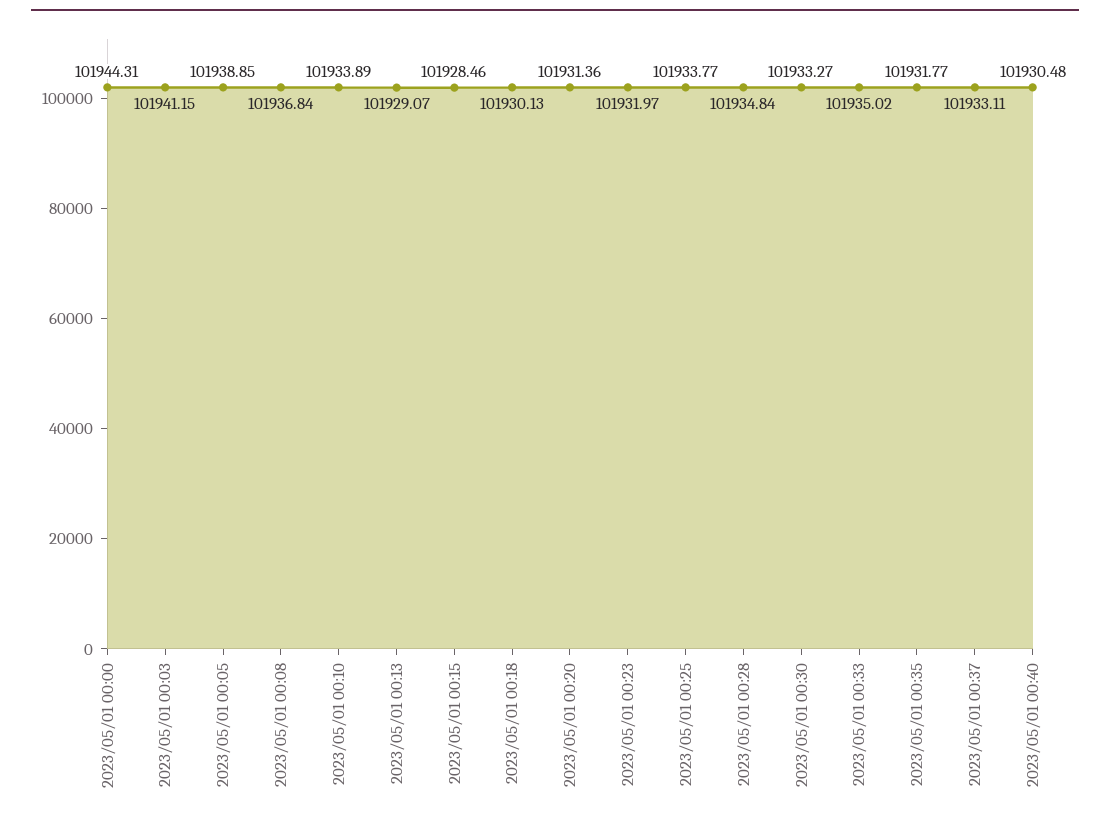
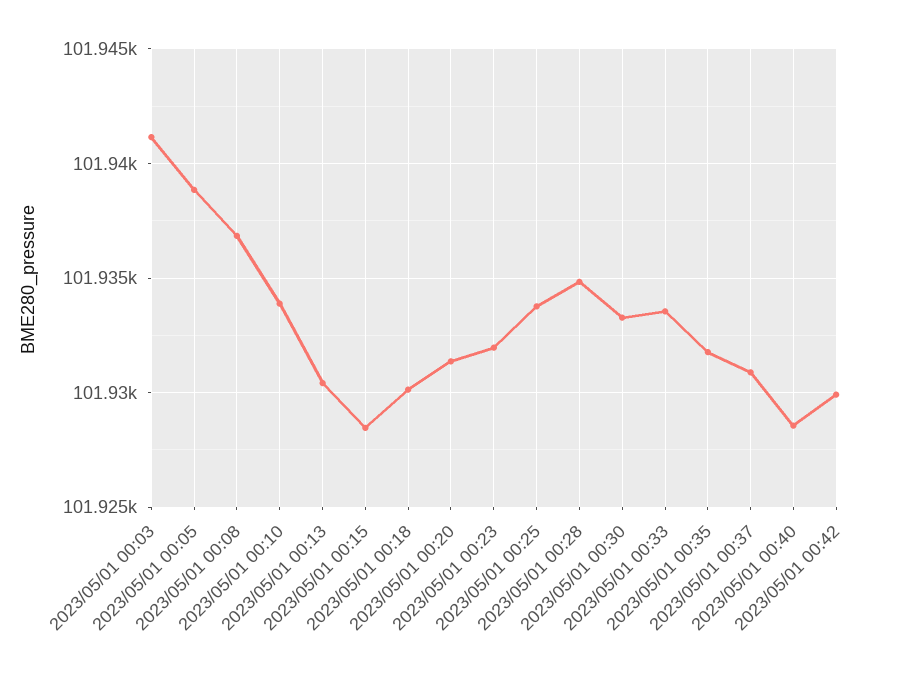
2023/05/01 00:00: 101944.31 -> none
2023/05/01 00:13: 101929.07 -> 101930.5
2023/05/01 00:33: 101935.02 -> 101933.5
2023/05/01 00:37: 101933.11 -> 101931
2023/05/01 00:40: 101930.48 -> 101928.5
2023/05/01 00:42: none -> 101930

